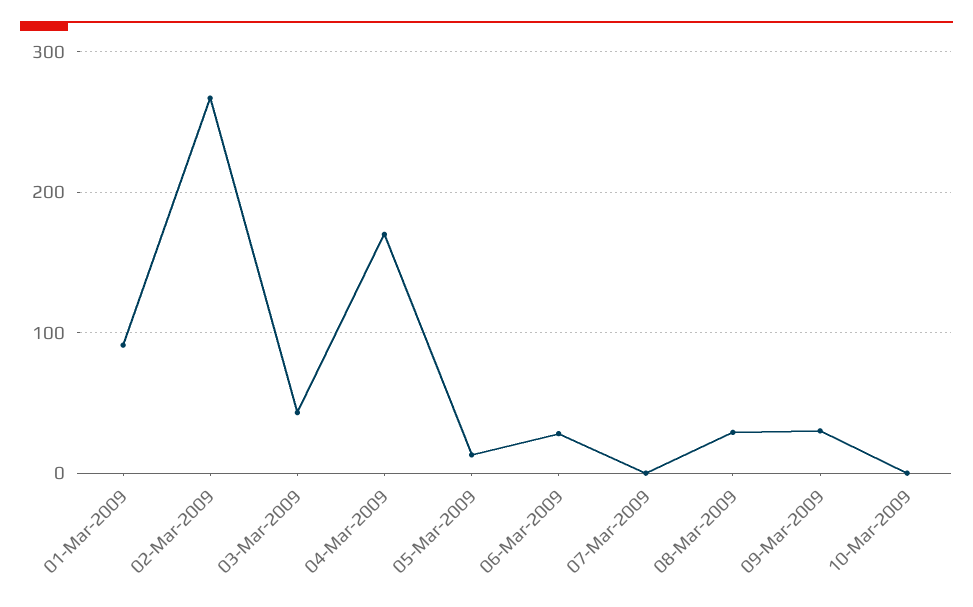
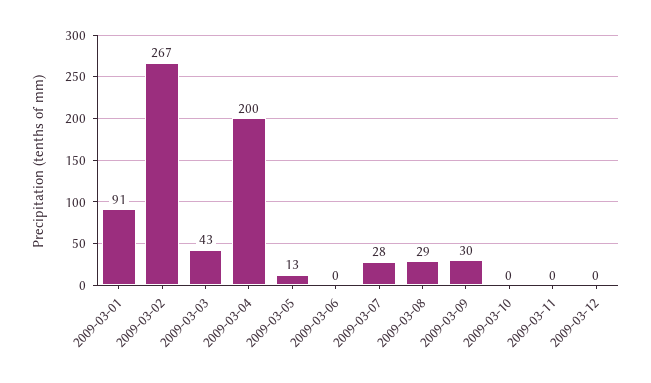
04-Mar-2009: 170 -> 200
06-Mar-2009: 30 -> 0
07-Mar-2009: 0 -> 28
2009-03-11: none -> 0
2009-03-12: none -> 0

